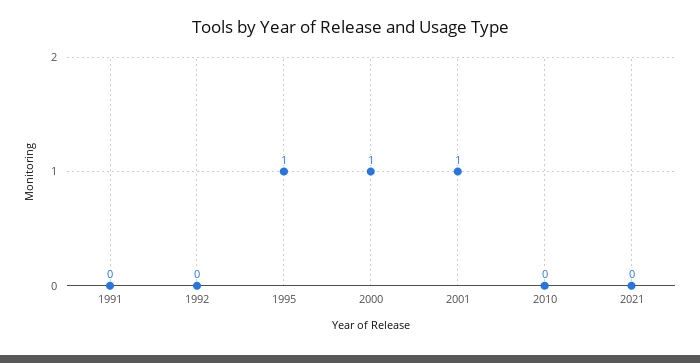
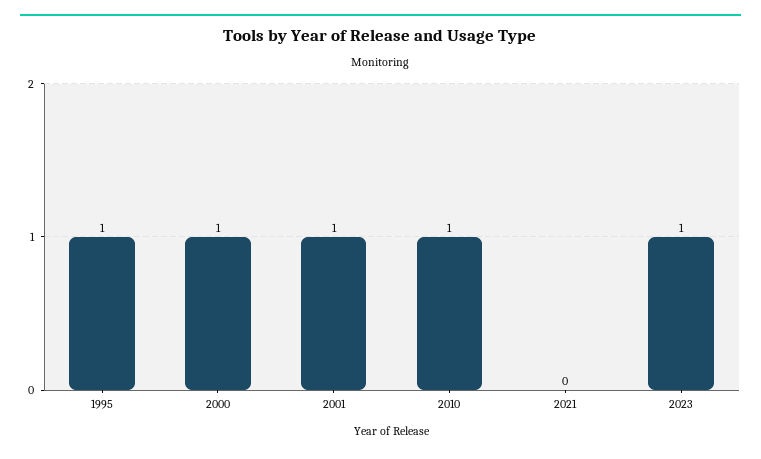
1991: 0 -> none
1992: 0 -> none
2010: 0 -> 1
2023: none -> 1

